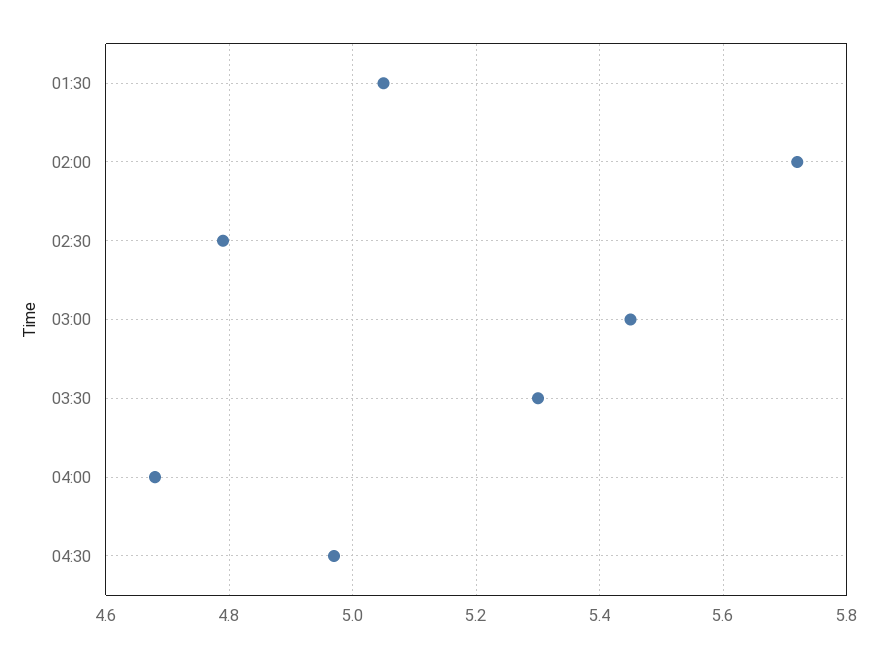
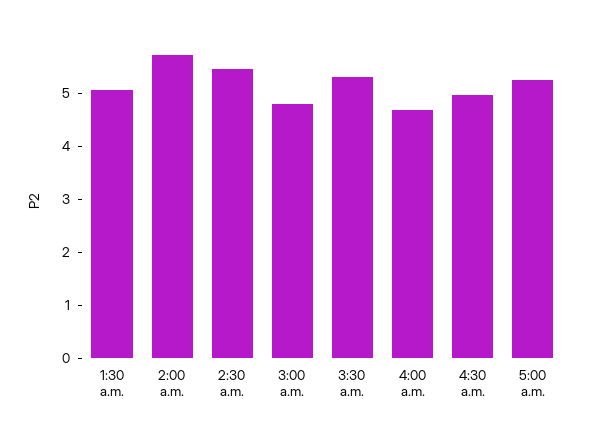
02:30: 4.8 -> 5.4
03:00: 5.45 -> 4.8
5:00 a.m.: none -> 5.2

